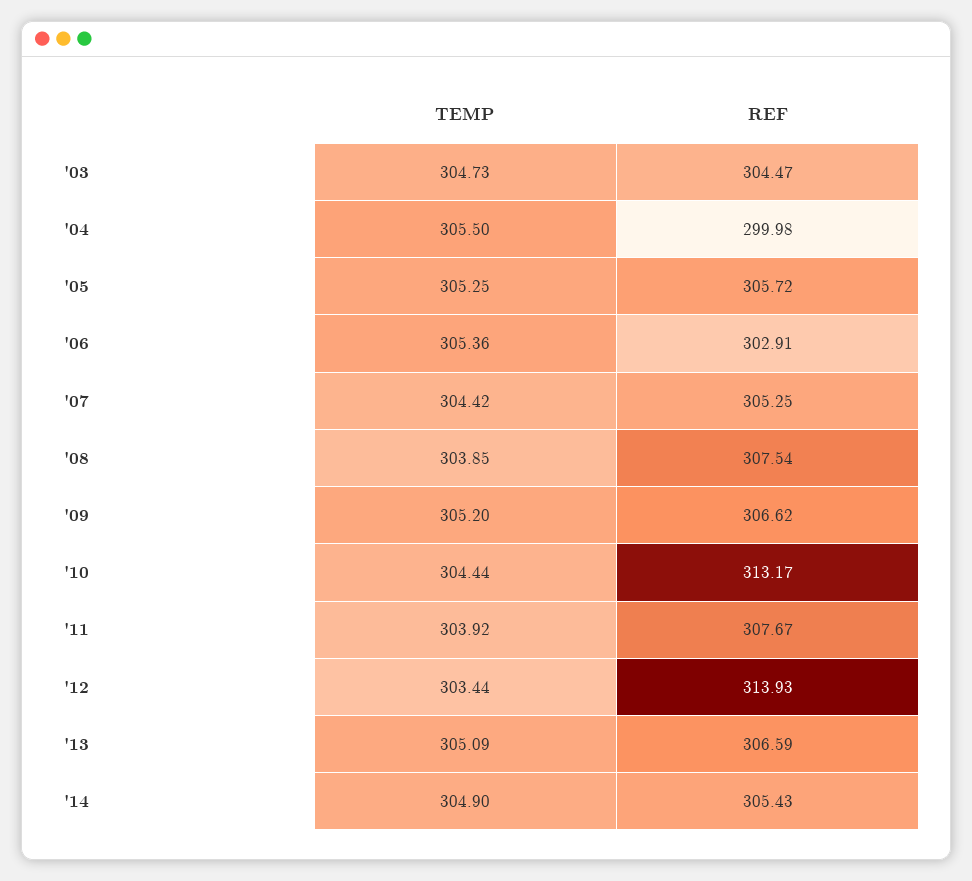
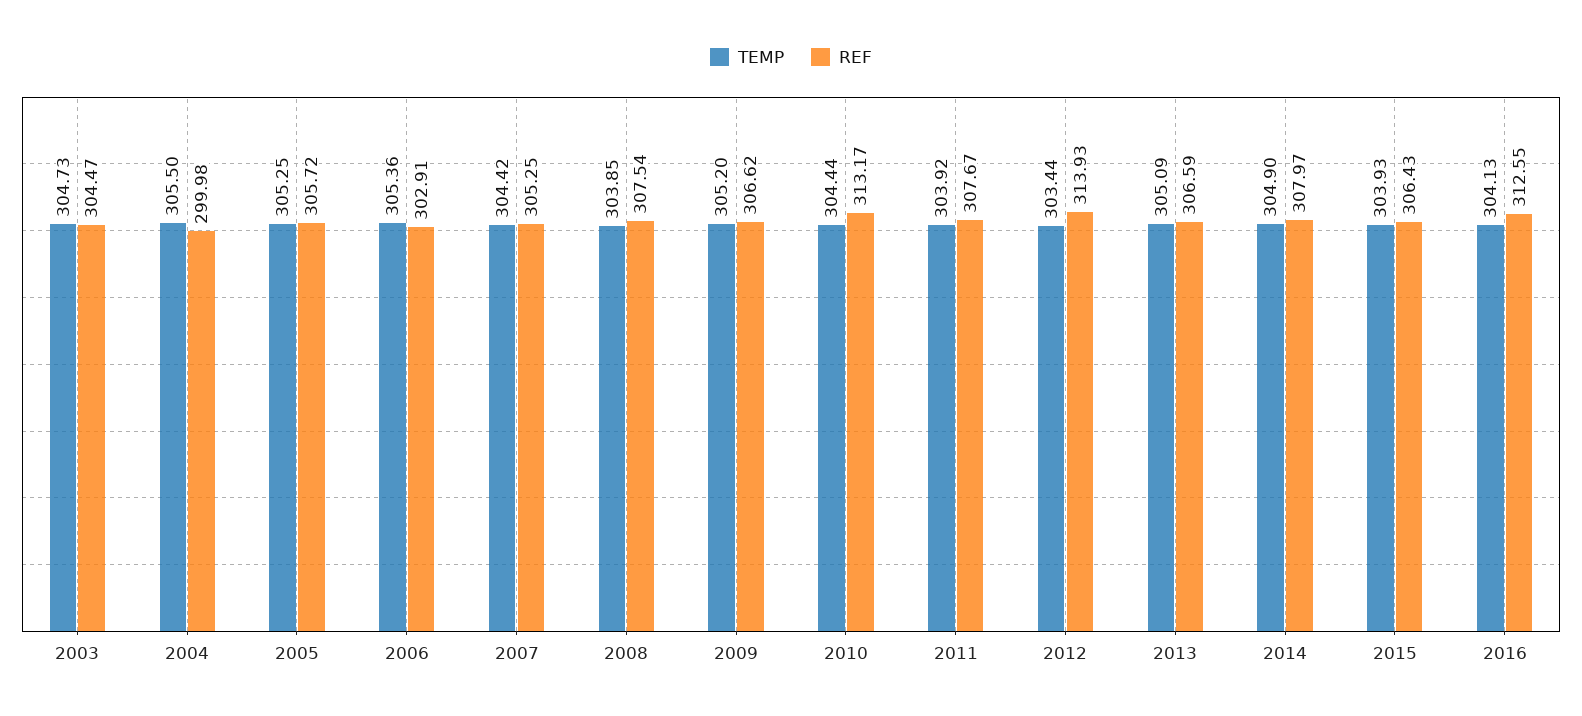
REF, '14: 305.43 -> 307.97
TEMP, 2015: none -> 303.93
REF, 2015: none -> 306.43
TEMP, 2016: none -> 304.13
REF, 2016: none -> 312.55

